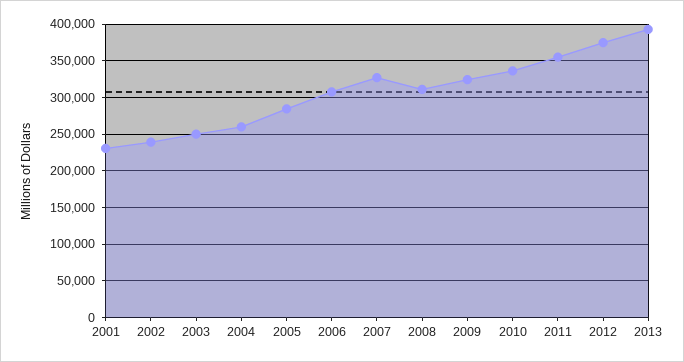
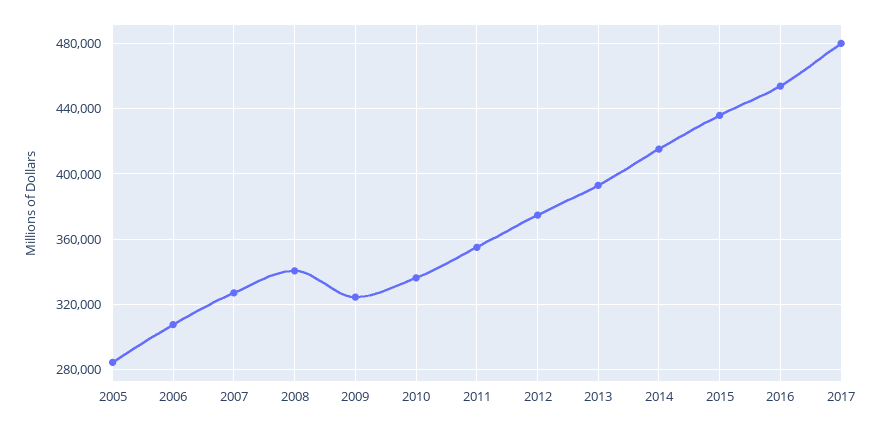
2001: 230000 -> none
2002: 240000 -> none
2003: 250000 -> none
2004: 260000 -> none
2008: 310000 -> 340000
2014: none -> 415000
2015: none -> 435000
2016: none -> 455000
2017: none -> 480000

